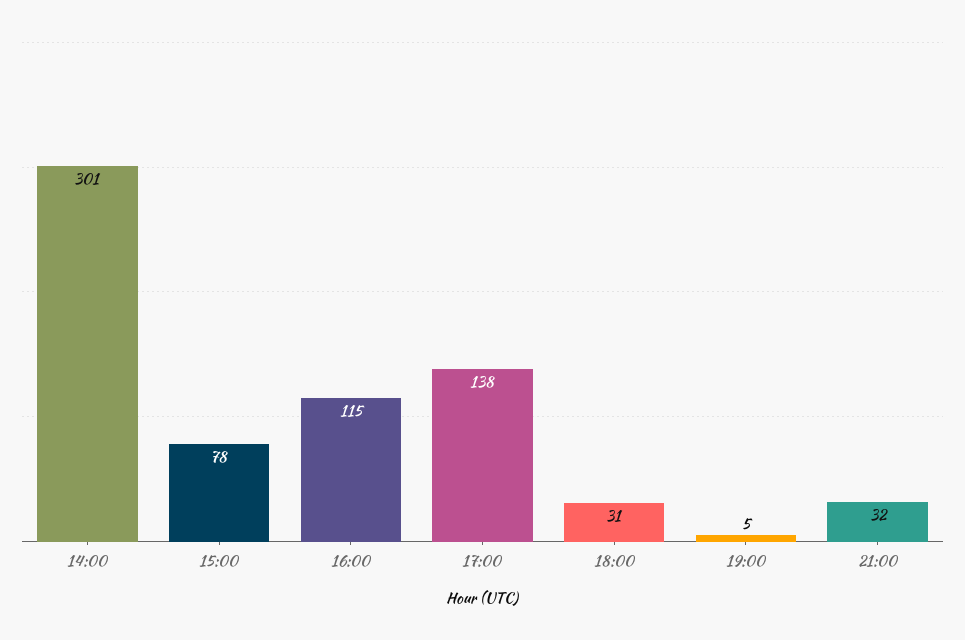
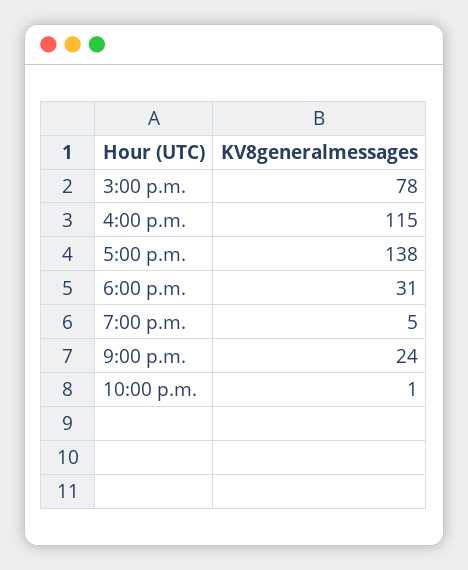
14:00: 301 -> none
21:00: 32 -> 24
10:00 p.m.: none -> 1

